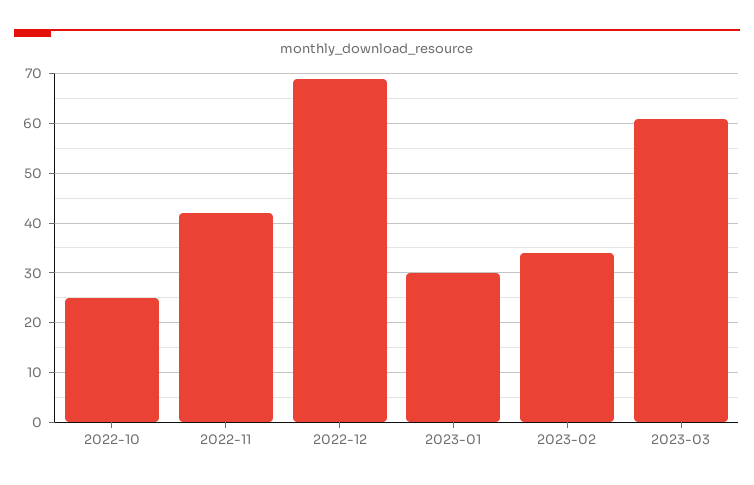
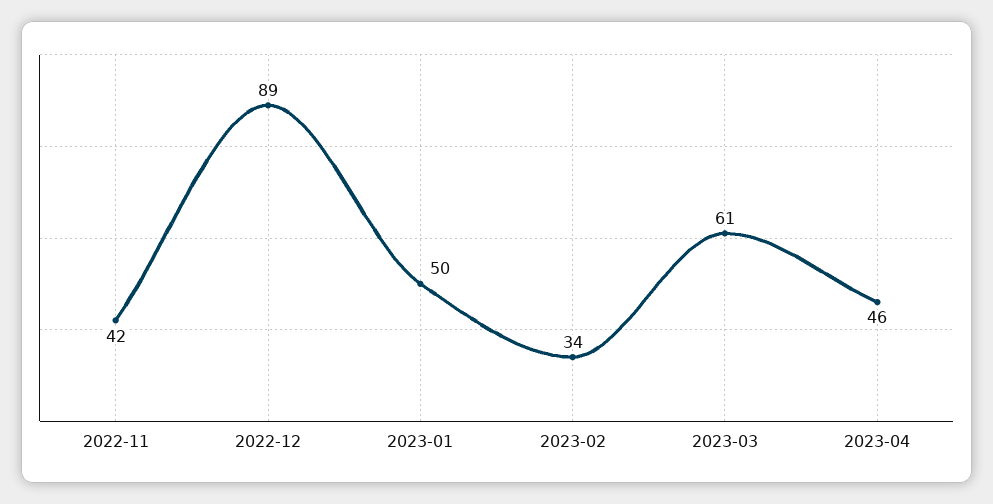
2022-10: 25 -> none
2022-12: 70 -> 89
2023-01: 30 -> 50
2023-04: none -> 46

